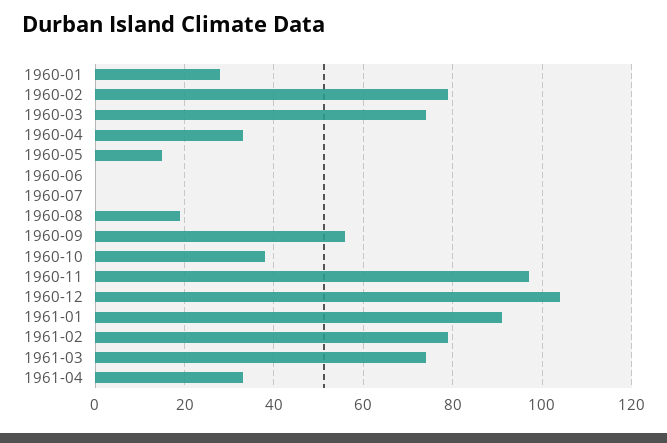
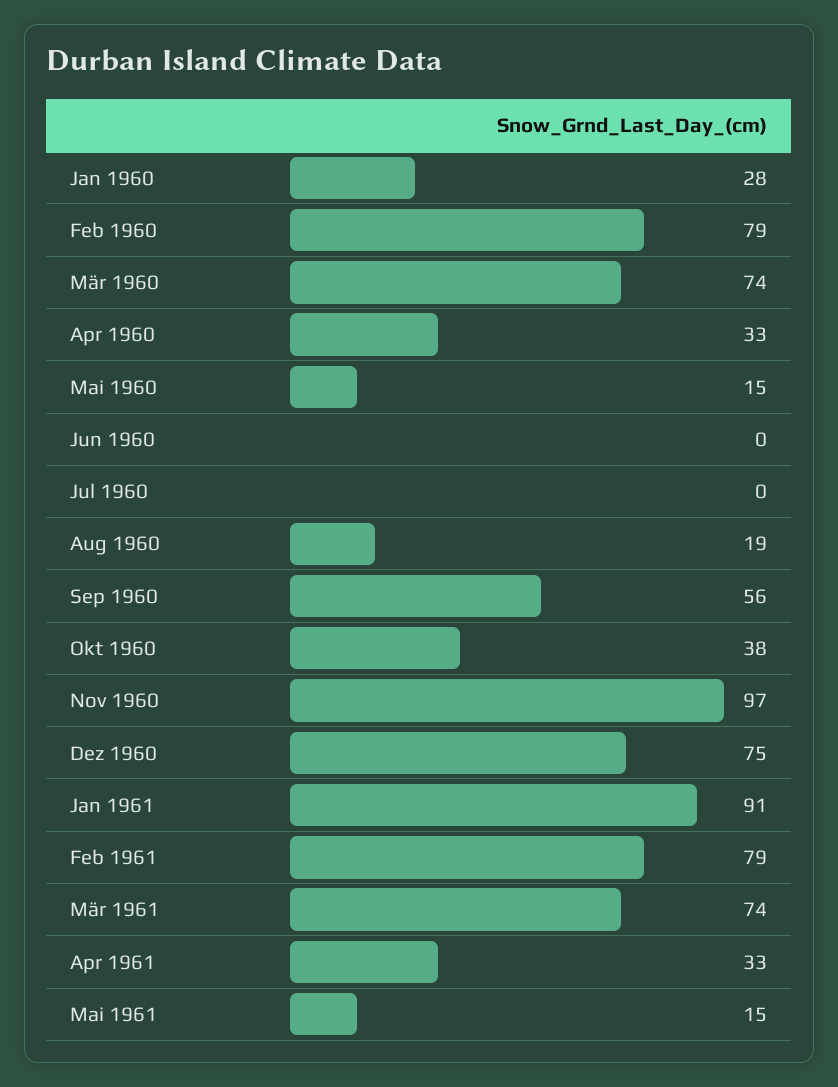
1960-12: 105 -> 75
Mai 1961: none -> 15

